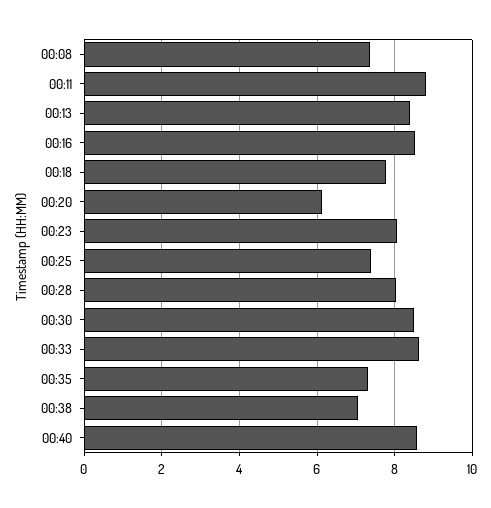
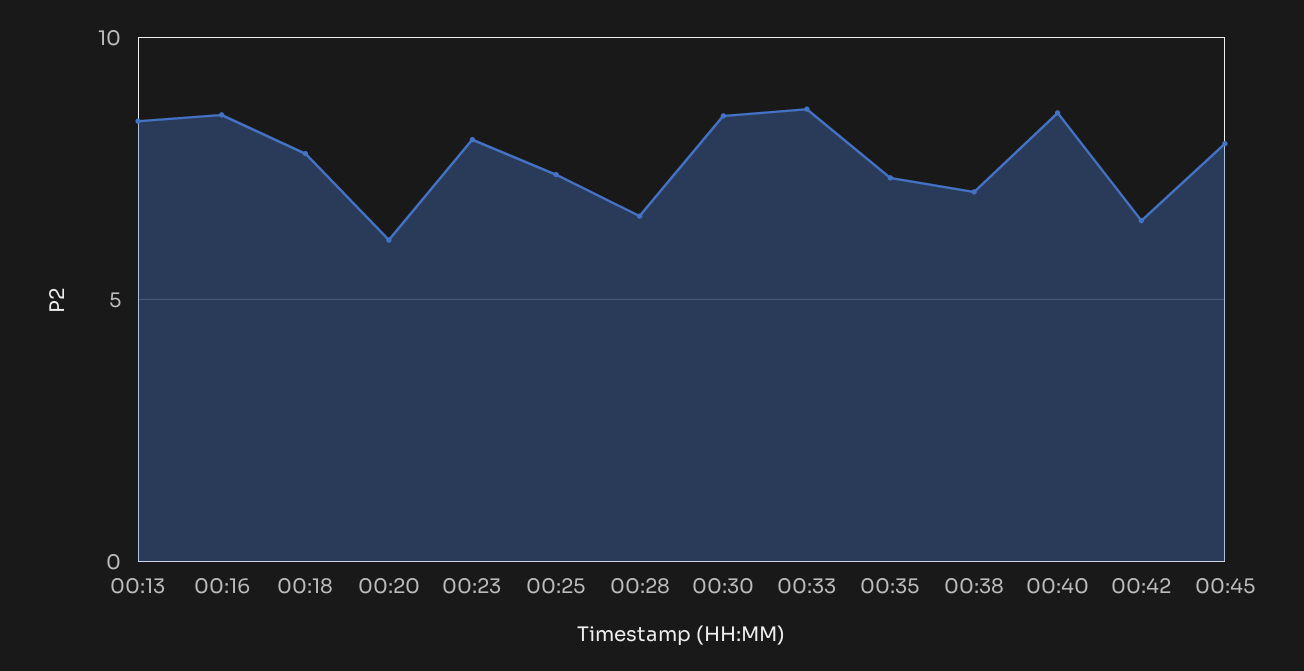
00:08: 7.4 -> none
00:11: 8.8 -> none
00:28: 8 -> 6.5
00:42: none -> 6.5
00:45: none -> 8

